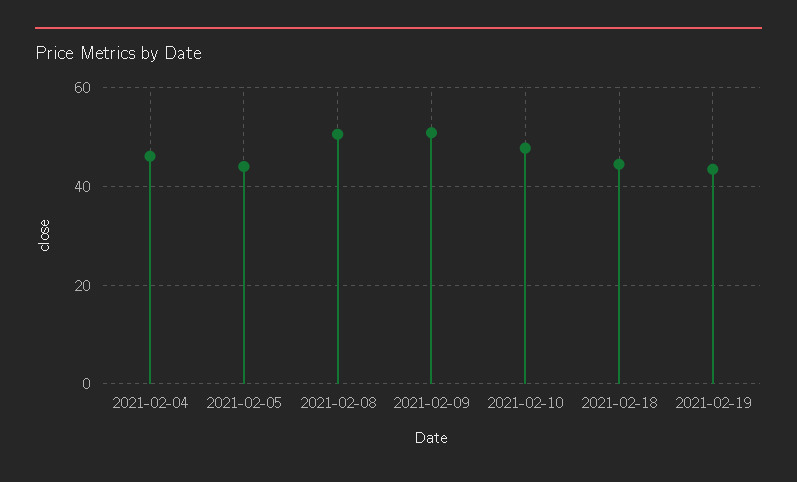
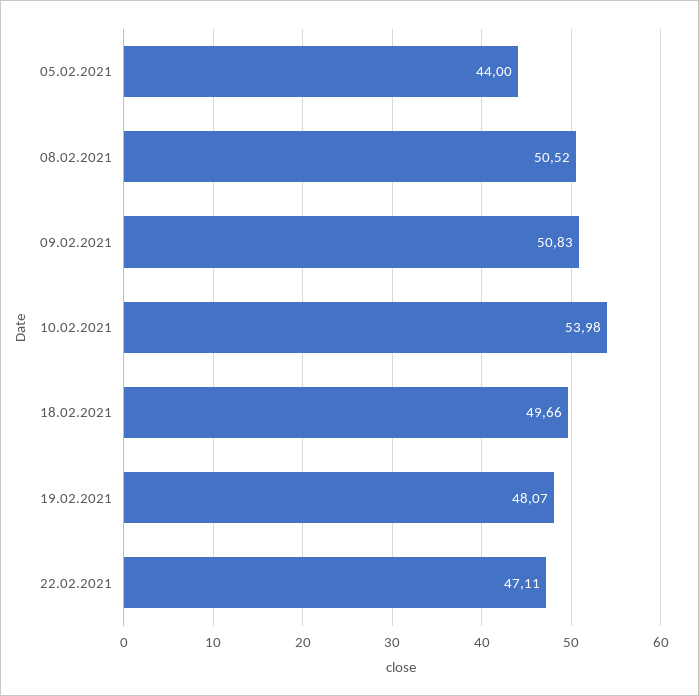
2021-02-04: 46 -> none
2021-02-10: 48 -> 53.98
2021-02-18: 44 -> 49.66
2021-02-19: 44 -> 48.07
22.02.2021: none -> 47.11

